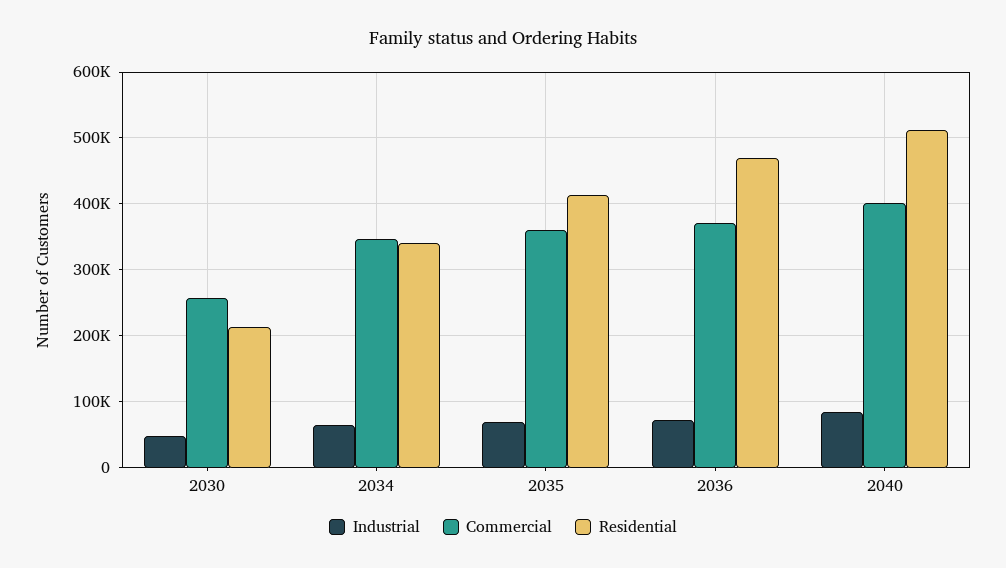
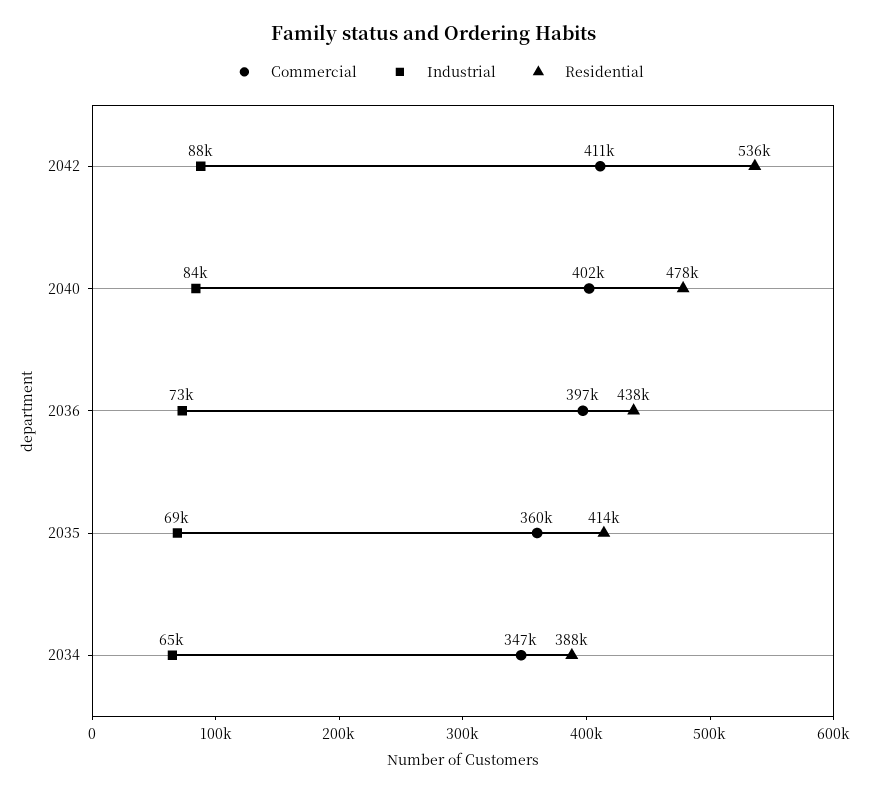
Industrial, 2030: 50000 -> none
Commercial, 2030: 260000 -> none
Residential, 2030: 210000 -> none
Residential, 2034: 340000 -> 388000
Commercial, 2036: 370000 -> 397000
Residential, 2036: 470000 -> 438000
Residential, 2040: 510000 -> 478000
Commercial, 2042: none -> 411000
Industrial, 2042: none -> 88000
Residential, 2042: none -> 536000

